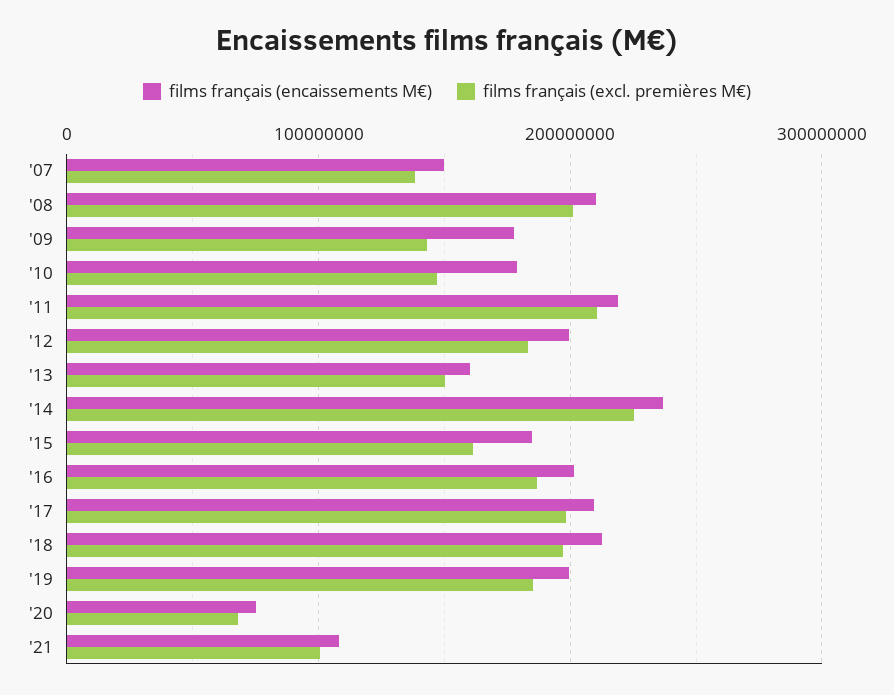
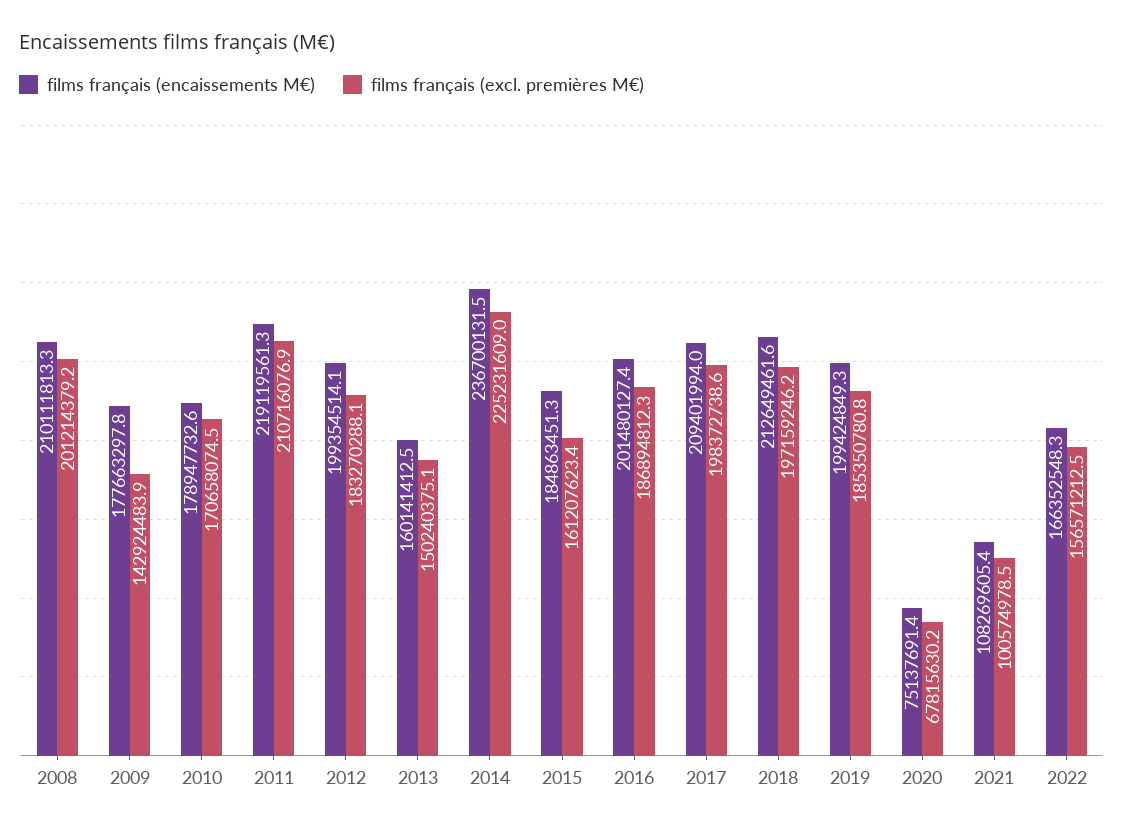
films français (encaissements M€), '07: 150000000 -> none
films français (excl. premières M€), '07: 140000000 -> none
films français (excl. premières M€), '10: 150000000 -> 170658074.5
films français (encaissements M€), 2022: none -> 166352548.3
films français (excl. premières M€), 2022: none -> 156571212.5

